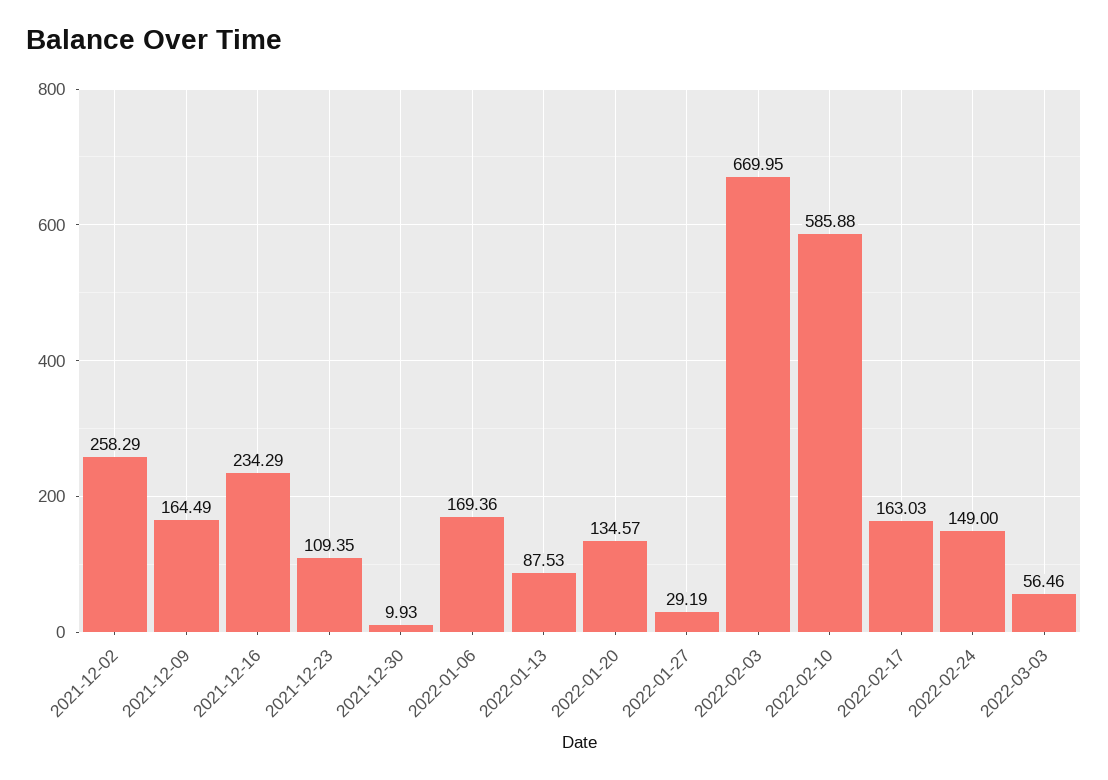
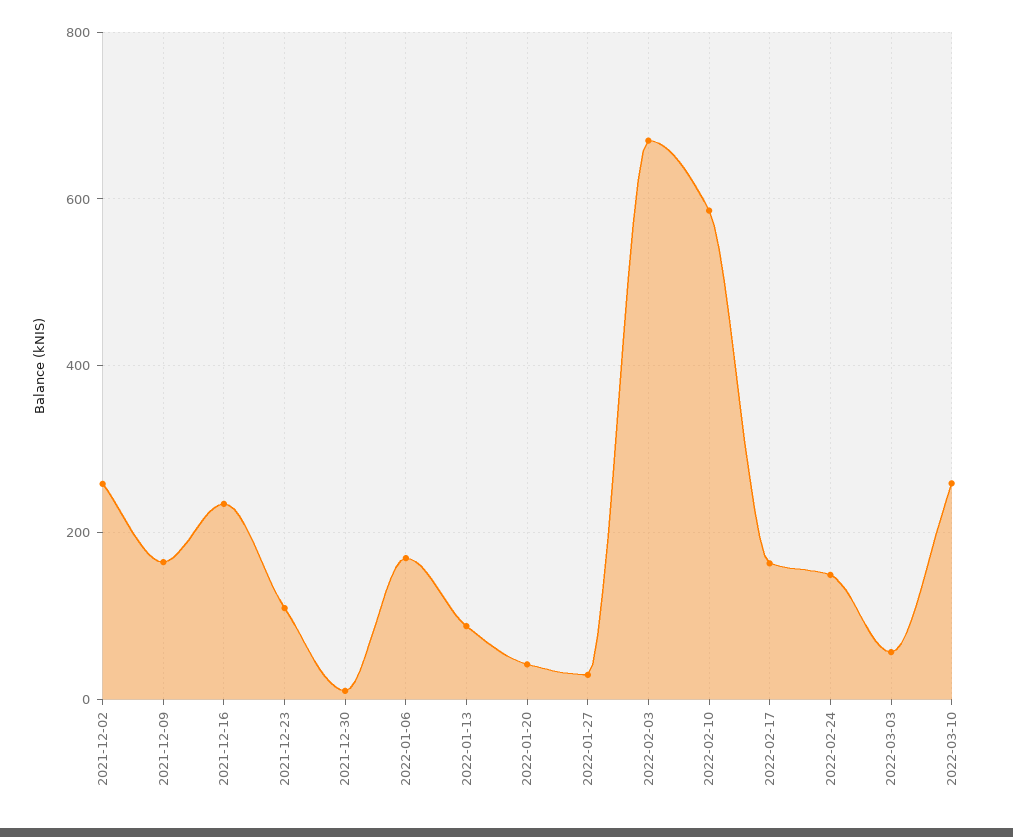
2022-01-20: 134.57 -> 40
2022-03-10: none -> 260

